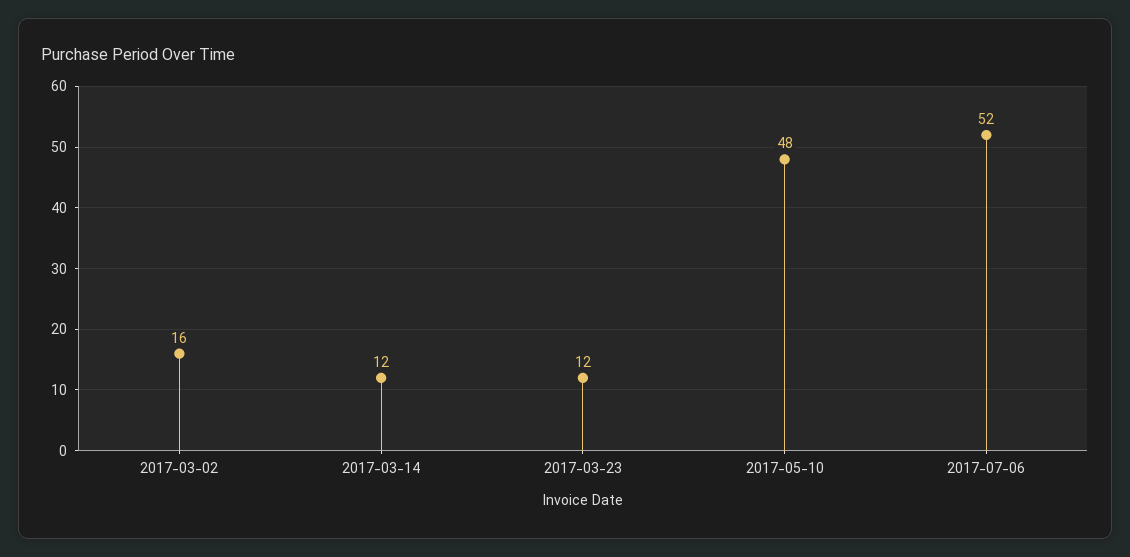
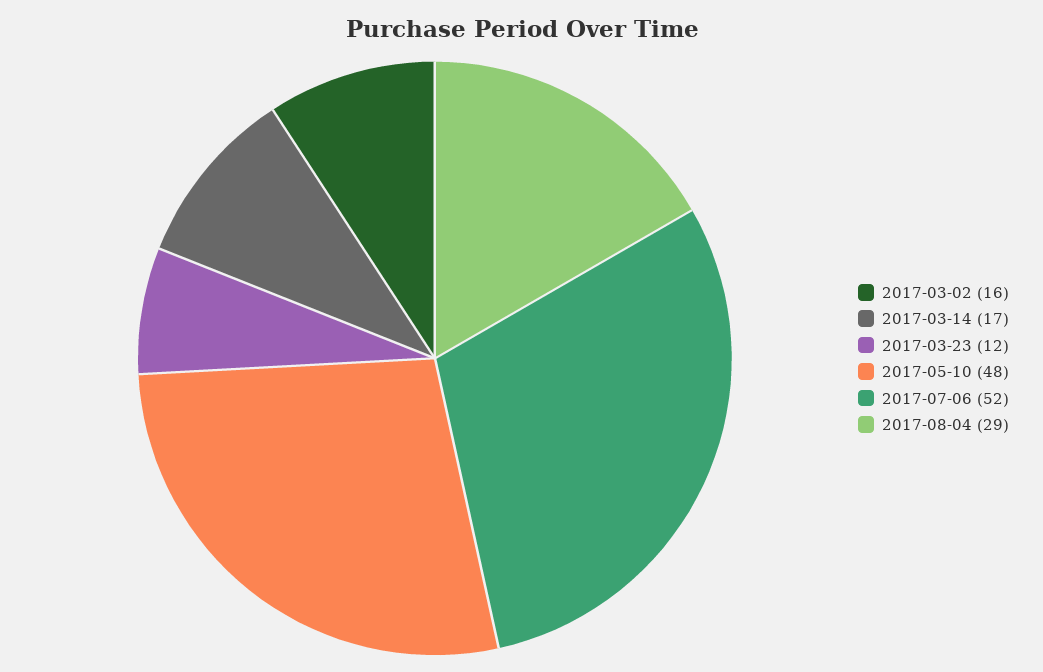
2017-03-14: 12 -> 17
2017-08-04: none -> 29

